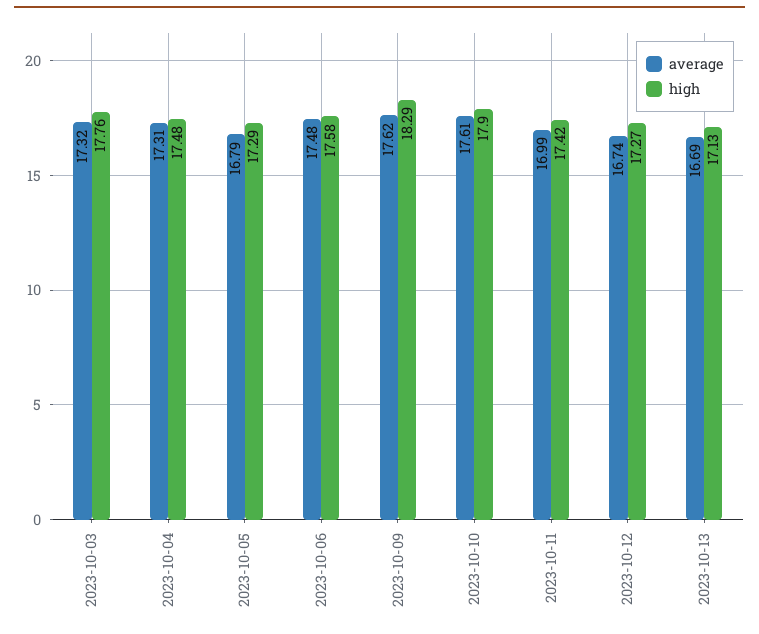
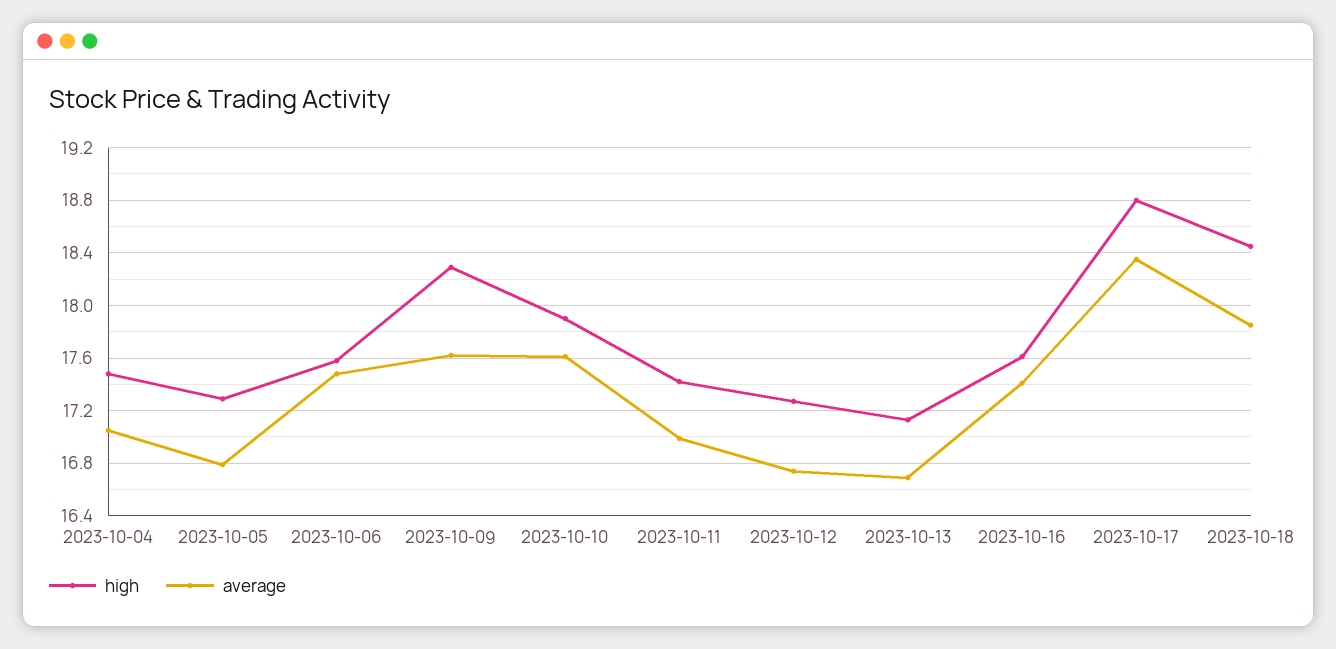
average, 2023-10-03: 17.32 -> none
high, 2023-10-03: 17.76 -> none
average, 2023-10-04: 17.31 -> 17.05
high, 2023-10-16: none -> 17.6
average, 2023-10-16: none -> 17.4
high, 2023-10-17: none -> 18.8
average, 2023-10-17: none -> 18.35
high, 2023-10-18: none -> 18.45
average, 2023-10-18: none -> 17.85

